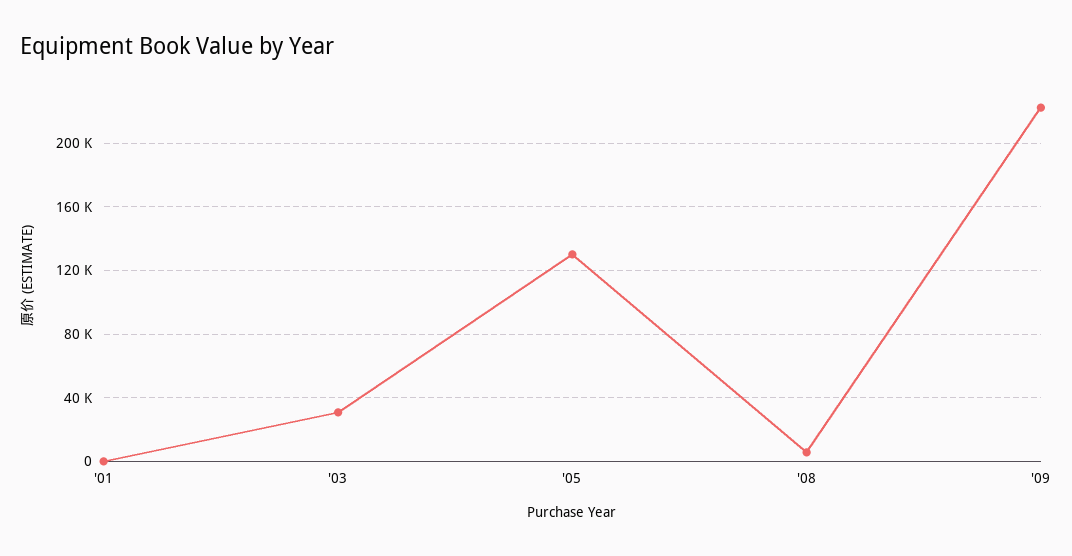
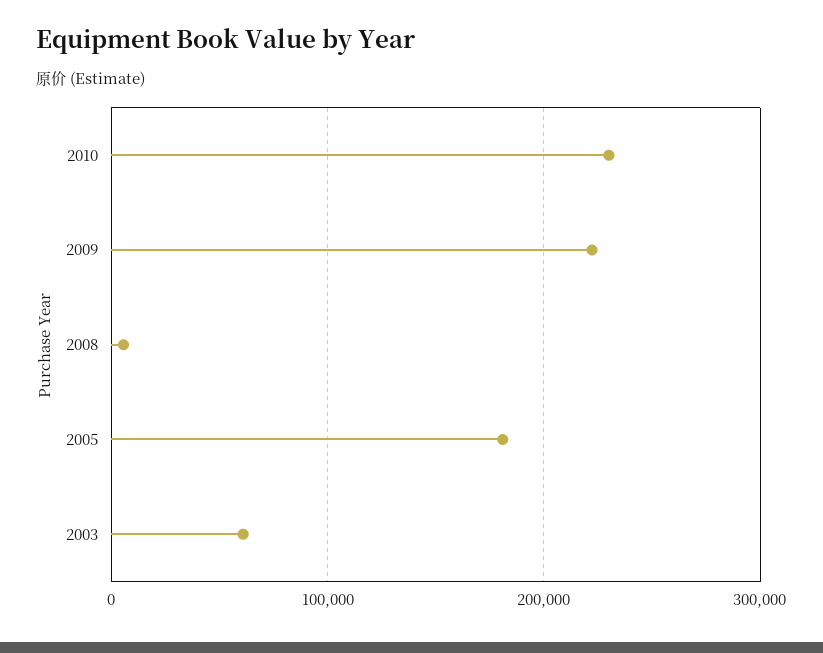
'01: 0 -> none
'03: 30000 -> 60000
'05: 130000 -> 180000
2010: none -> 230000

